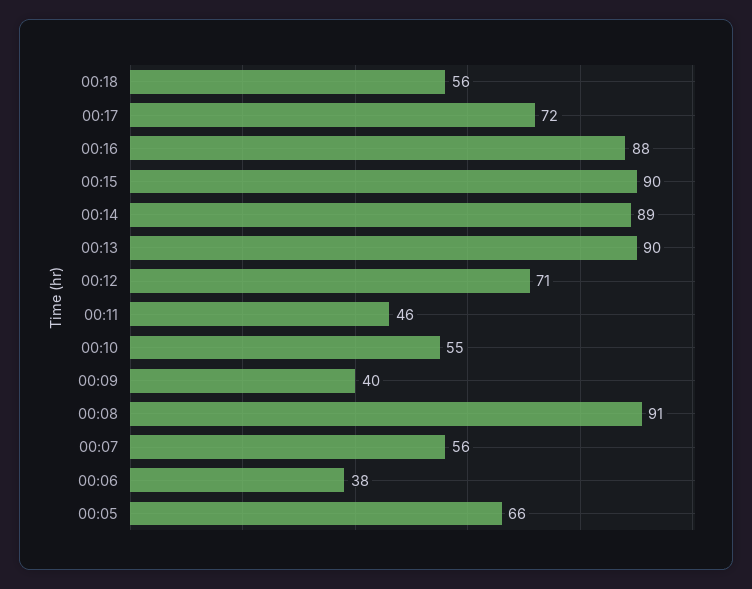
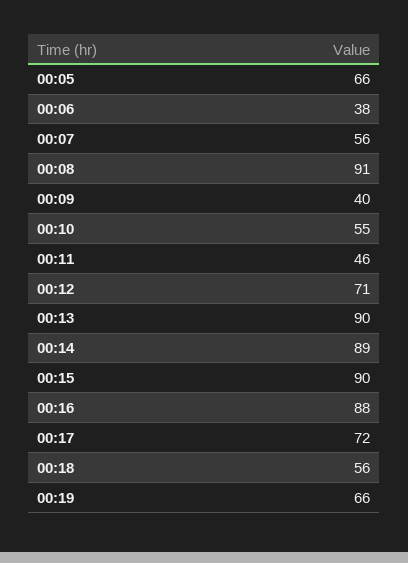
00:19: none -> 66

